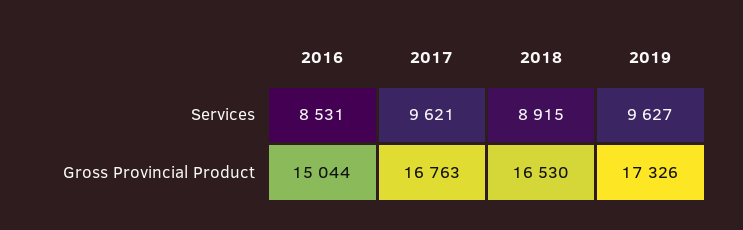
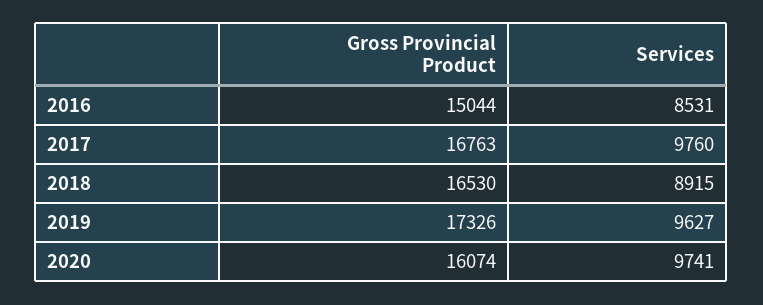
2017, Services: 9621 -> 9760
2020, Gross Provincial Product: none -> 16074
2020, Services: none -> 9741

